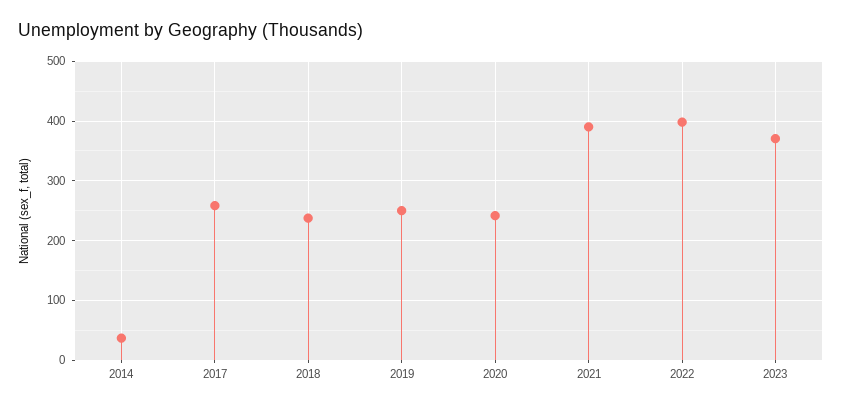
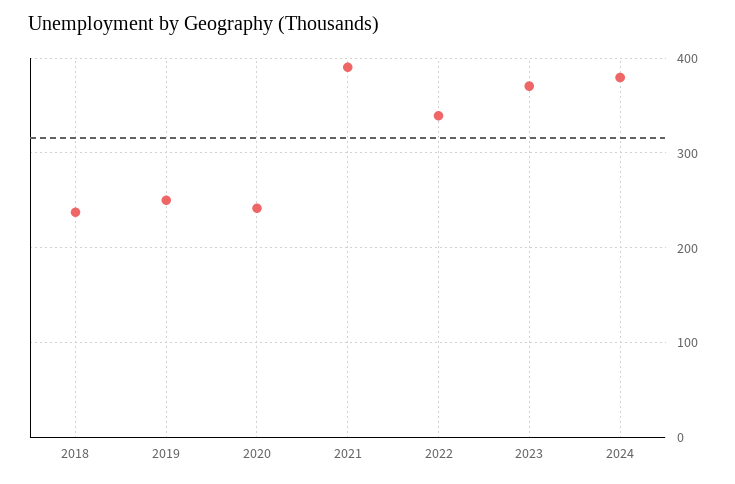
2014: 40 -> none
2017: 260 -> none
2022: 400 -> 340
2024: none -> 380

